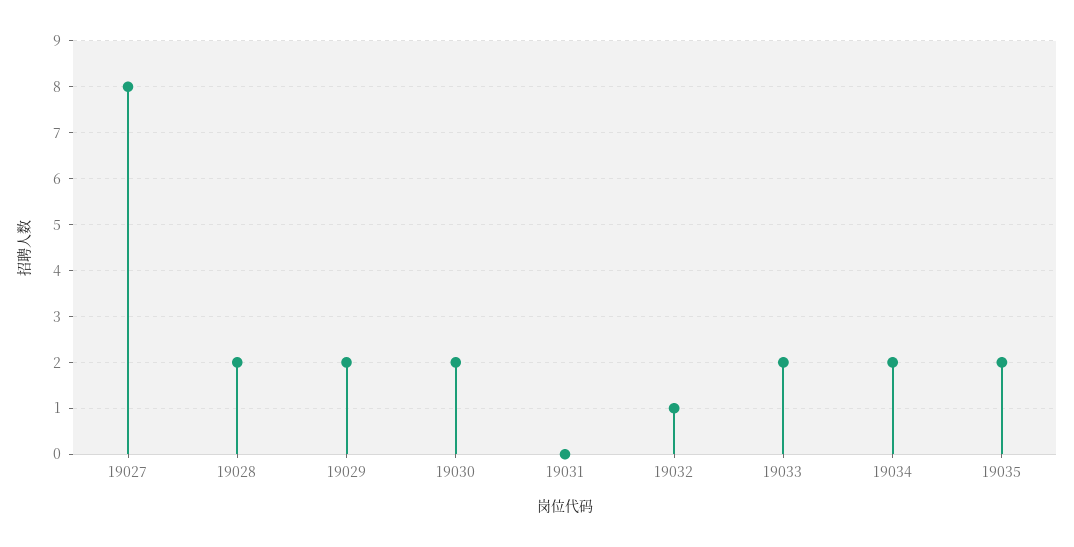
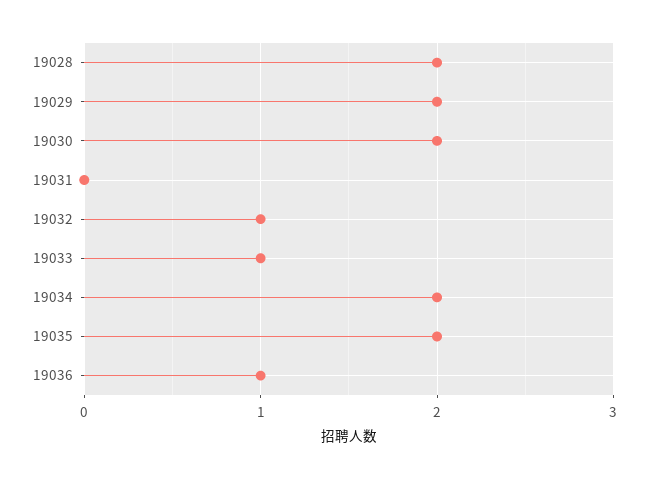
19027: 8 -> none
19033: 2 -> 1
19036: none -> 1

